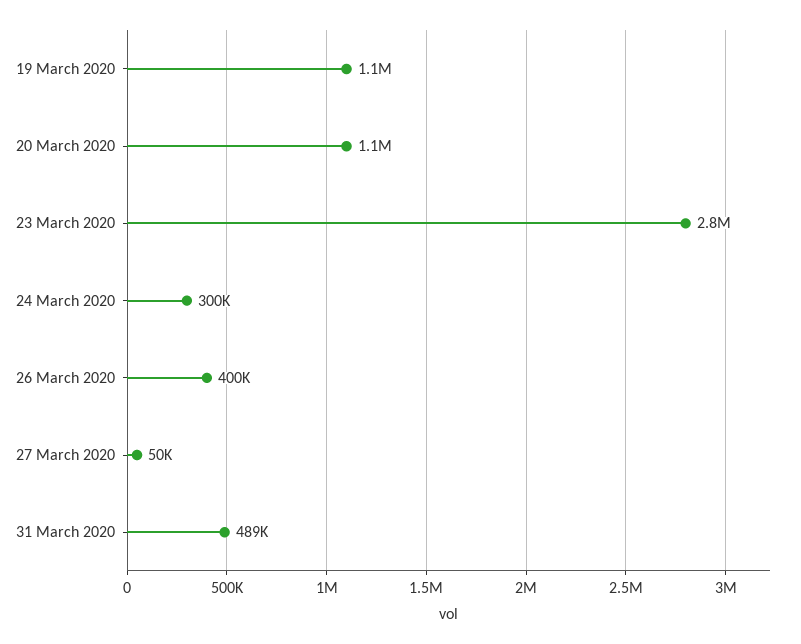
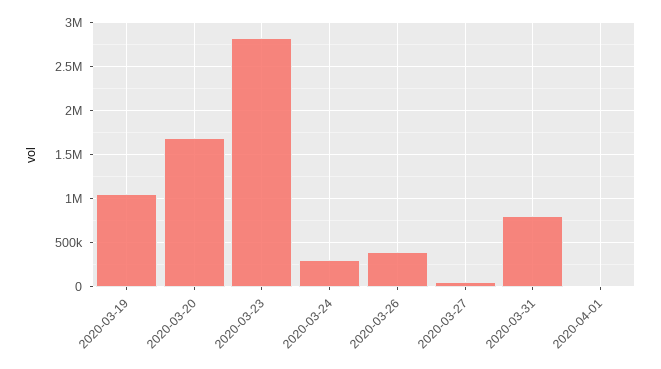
20 March 2020: 1100000 -> 1700000
31 March 2020: 489000 -> 800000
2020-04-01: none -> 0

